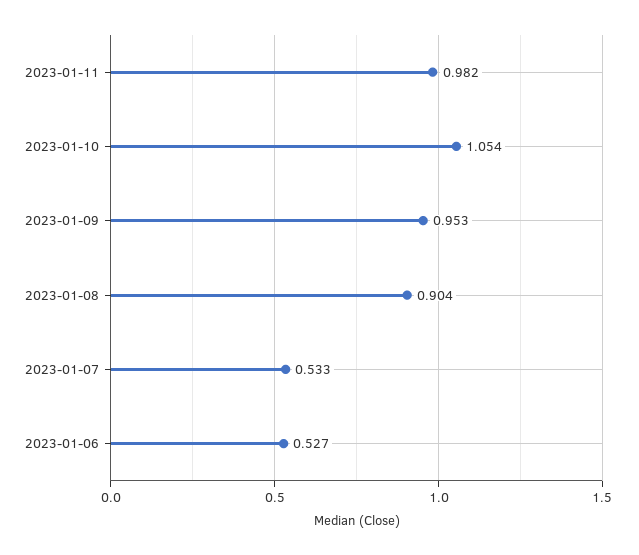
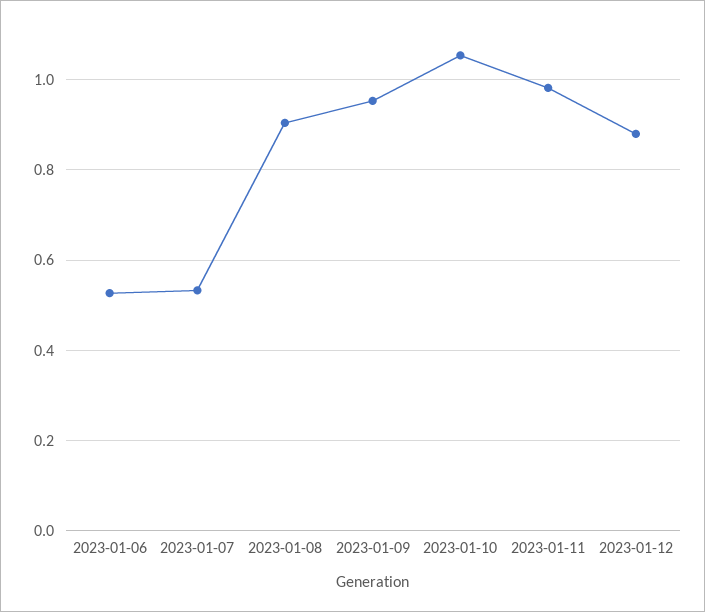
2023-01-12: none -> 0.88

